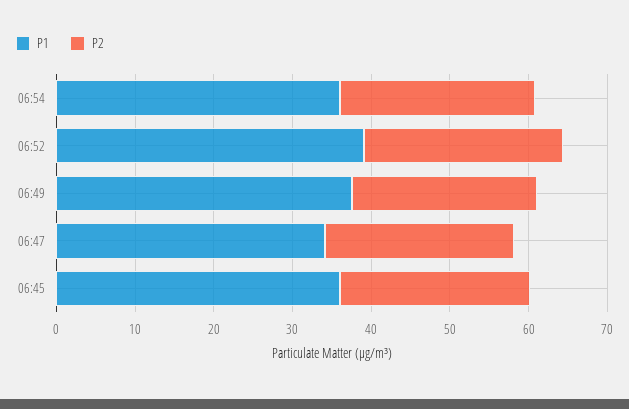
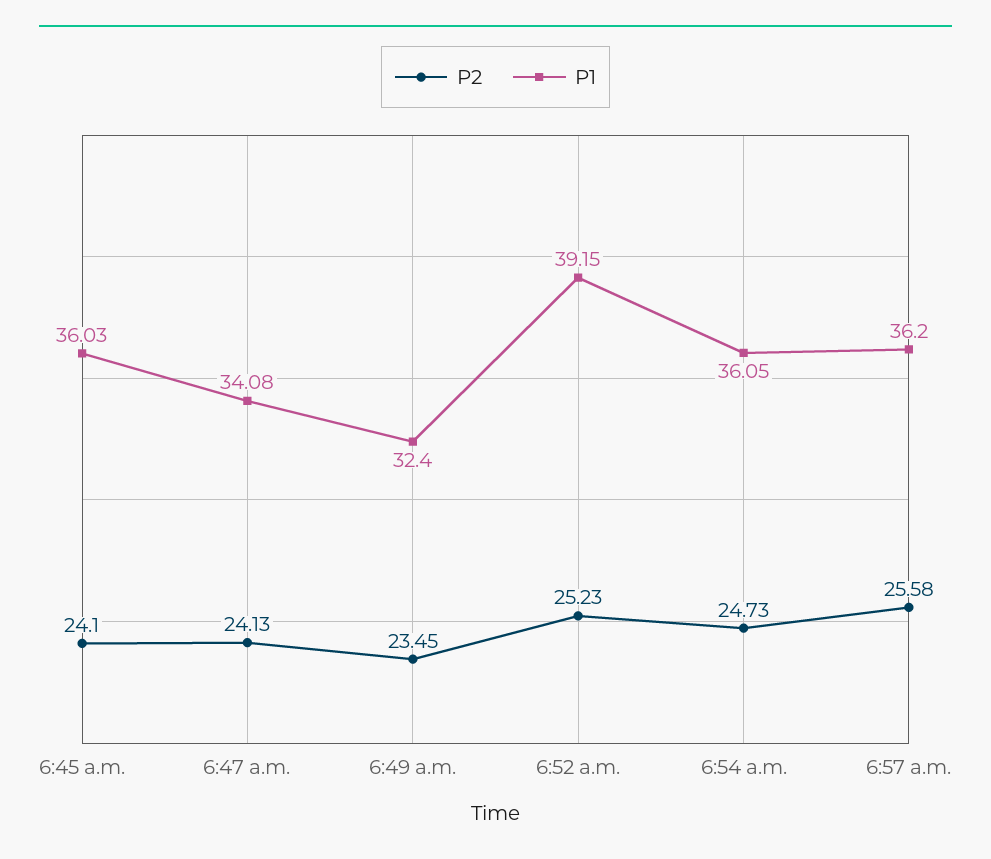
P1, 06:49: 38 -> 32.4
P2, 6:57 a.m.: none -> 25.58
P1, 6:57 a.m.: none -> 36.2

